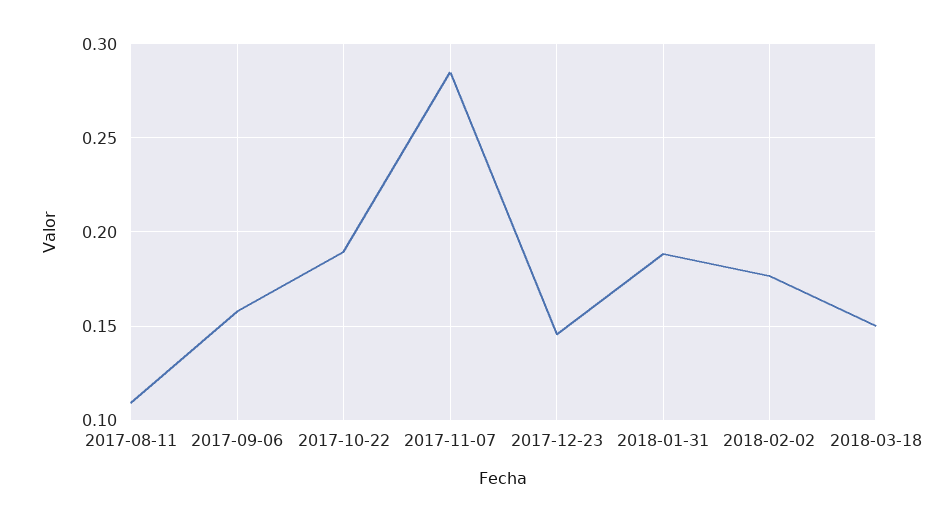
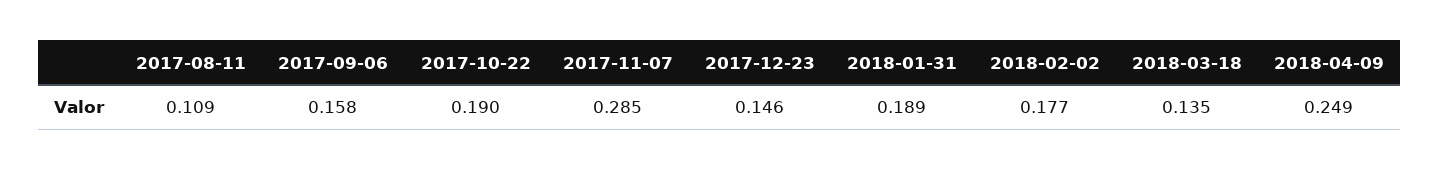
2018-03-18: 0.15 -> 0.135
2018-04-09: none -> 0.249

